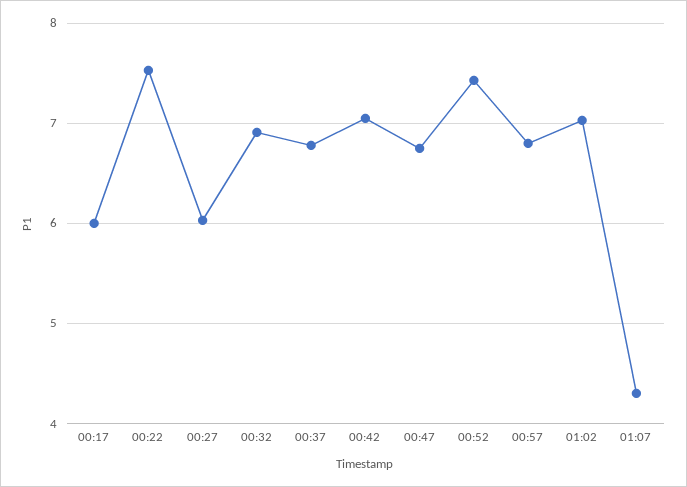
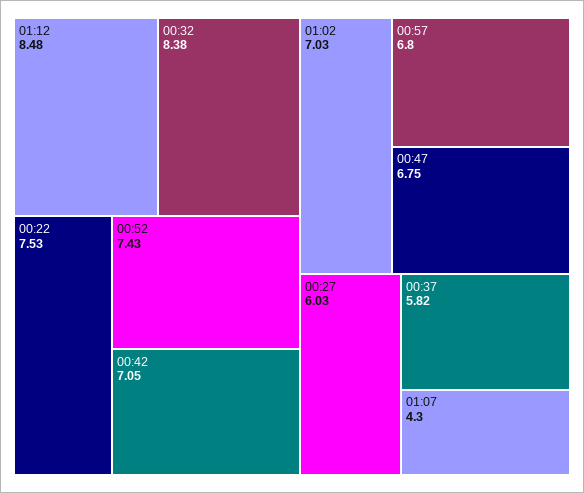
00:17: 6 -> none
00:32: 6.9 -> 8.38
00:37: 6.8 -> 5.82
01:12: none -> 8.48

